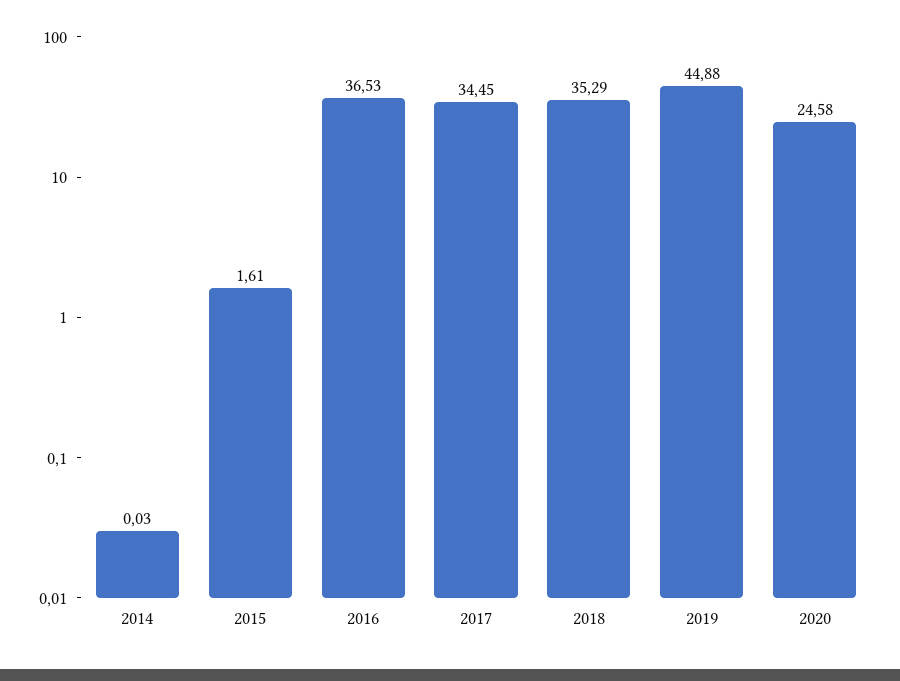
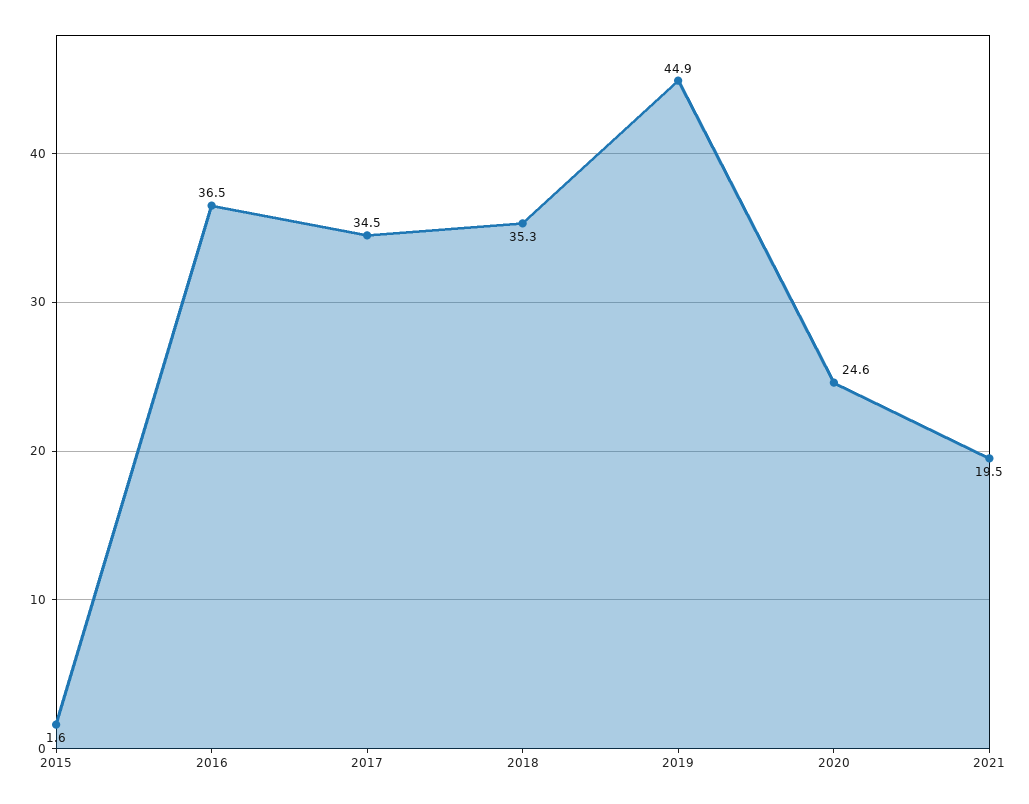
2014: 0.03 -> none
2021: none -> 19.5

